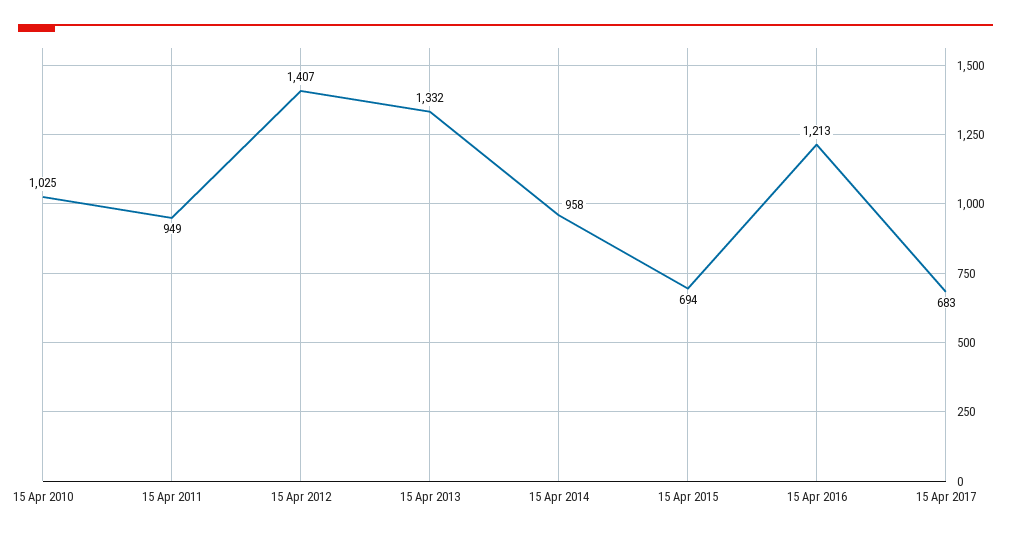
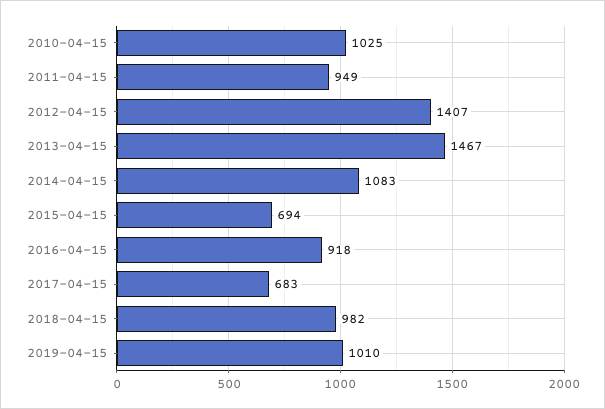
15 Apr 2013: 1332 -> 1467
15 Apr 2014: 958 -> 1083
15 Apr 2016: 1213 -> 918
2018-04-15: none -> 982
2019-04-15: none -> 1010

